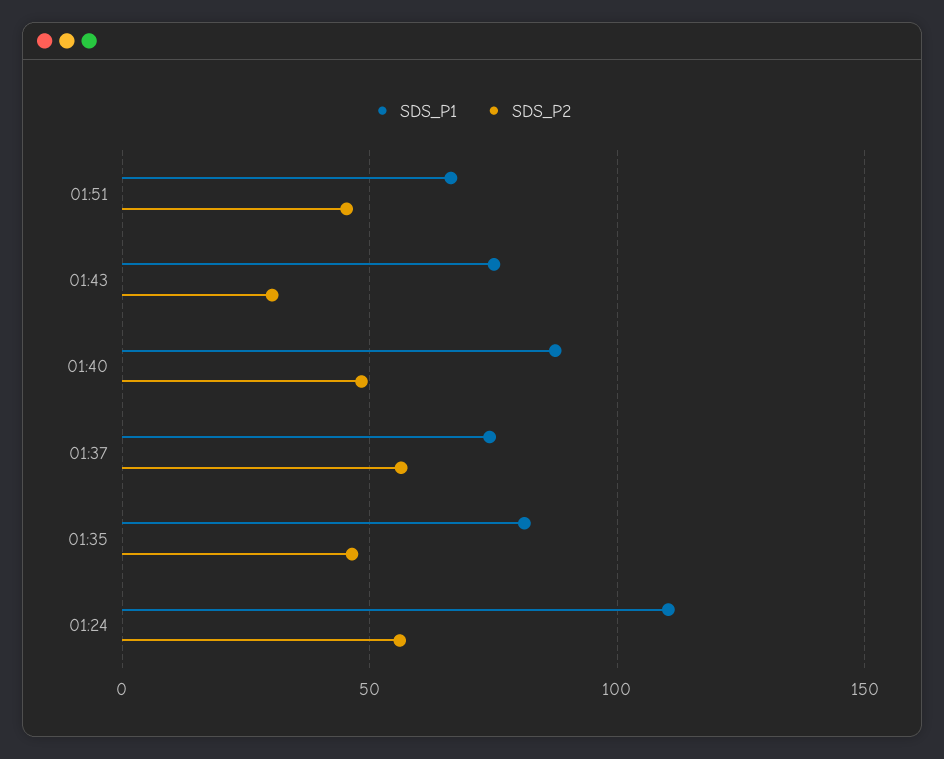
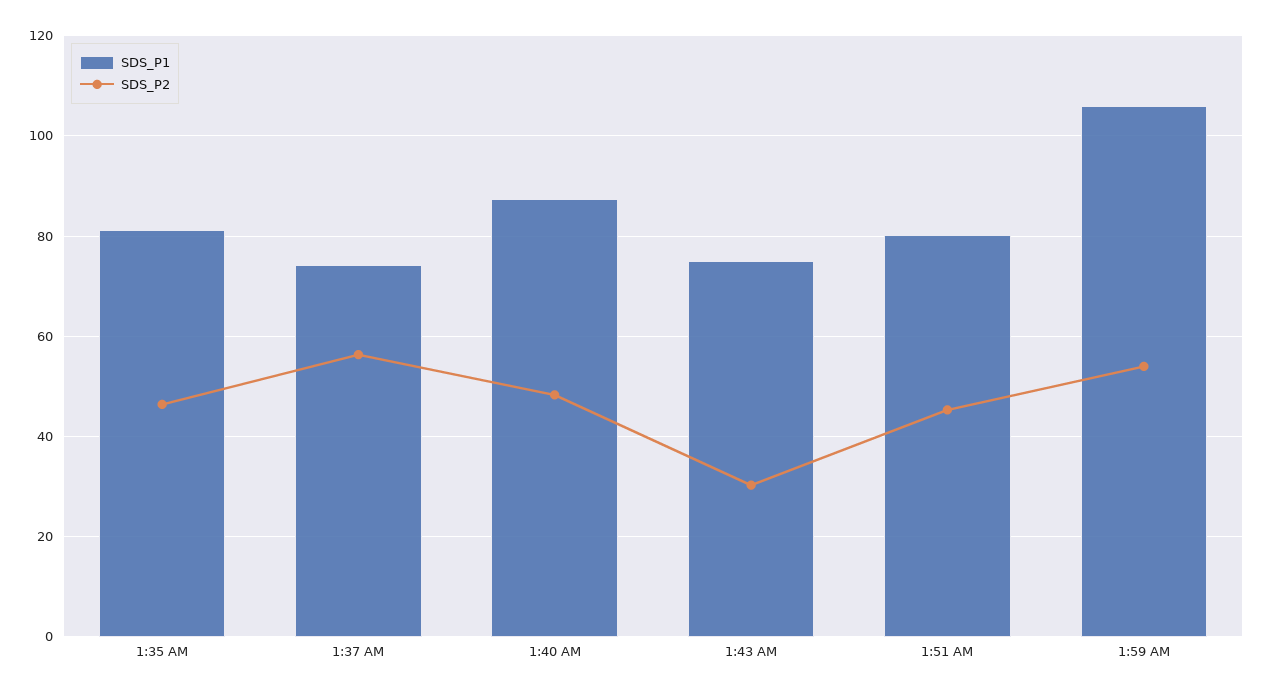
SDS_P1, 01:51: 65 -> 80
SDS_P1, 01:24: 110 -> none
SDS_P2, 01:24: 55 -> none
SDS_P1, 1:59 AM: none -> 106
SDS_P2, 1:59 AM: none -> 54

